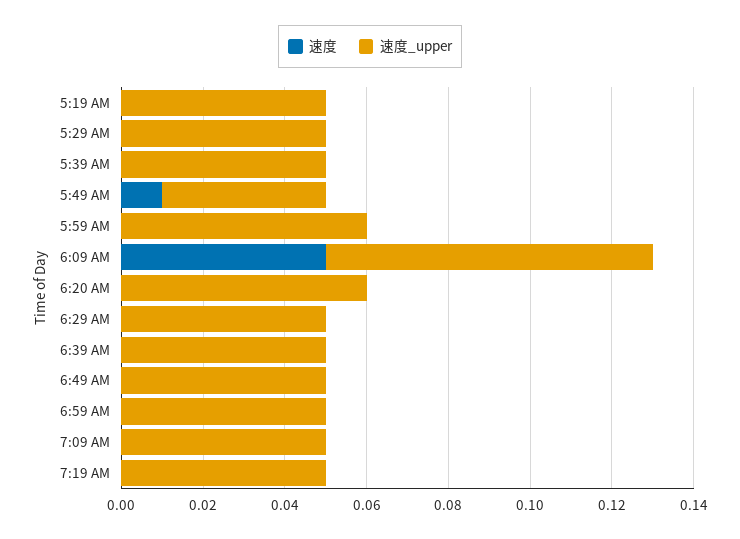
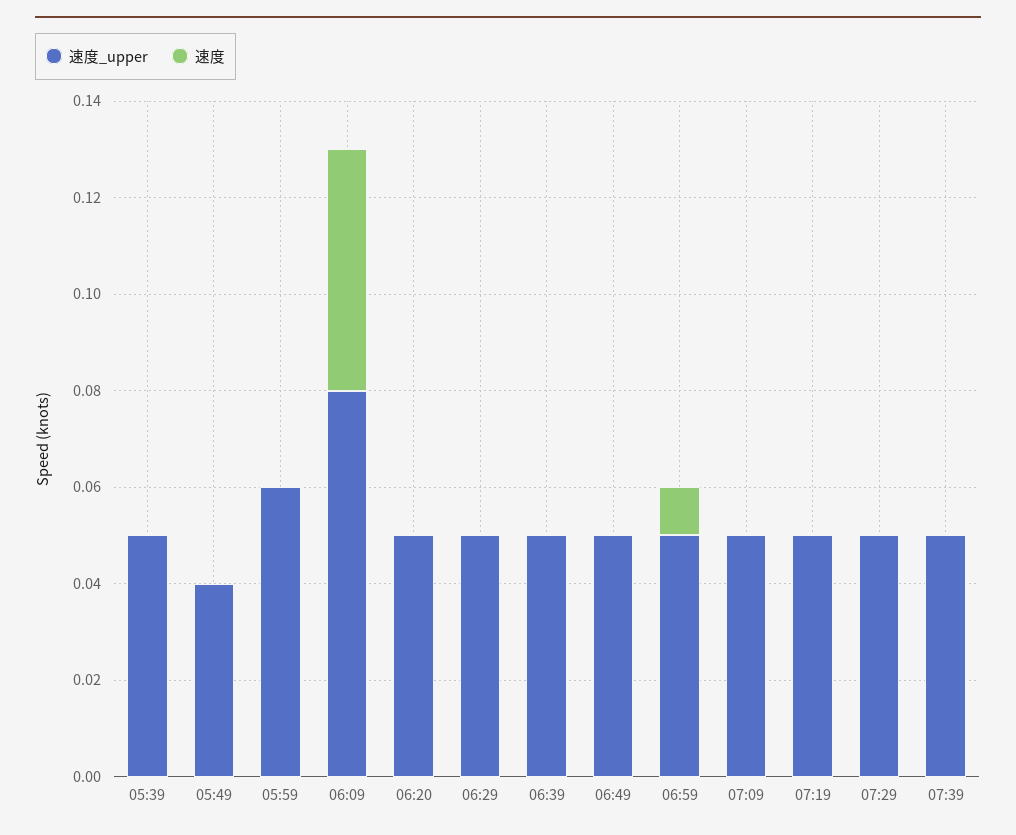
速度, 5:19 AM: 0 -> none
速度_upper, 5:19 AM: 0.05 -> none
速度, 5:29 AM: 0 -> none
速度_upper, 5:29 AM: 0.05 -> none
速度, 5:49 AM: 0.01 -> 0
速度_upper, 6:20 AM: 0.06 -> 0.05
速度, 6:59 AM: 0 -> 0.01
速度_upper, 07:29: none -> 0.05
速度, 07:29: none -> 0
速度_upper, 07:39: none -> 0.05
速度, 07:39: none -> 0

